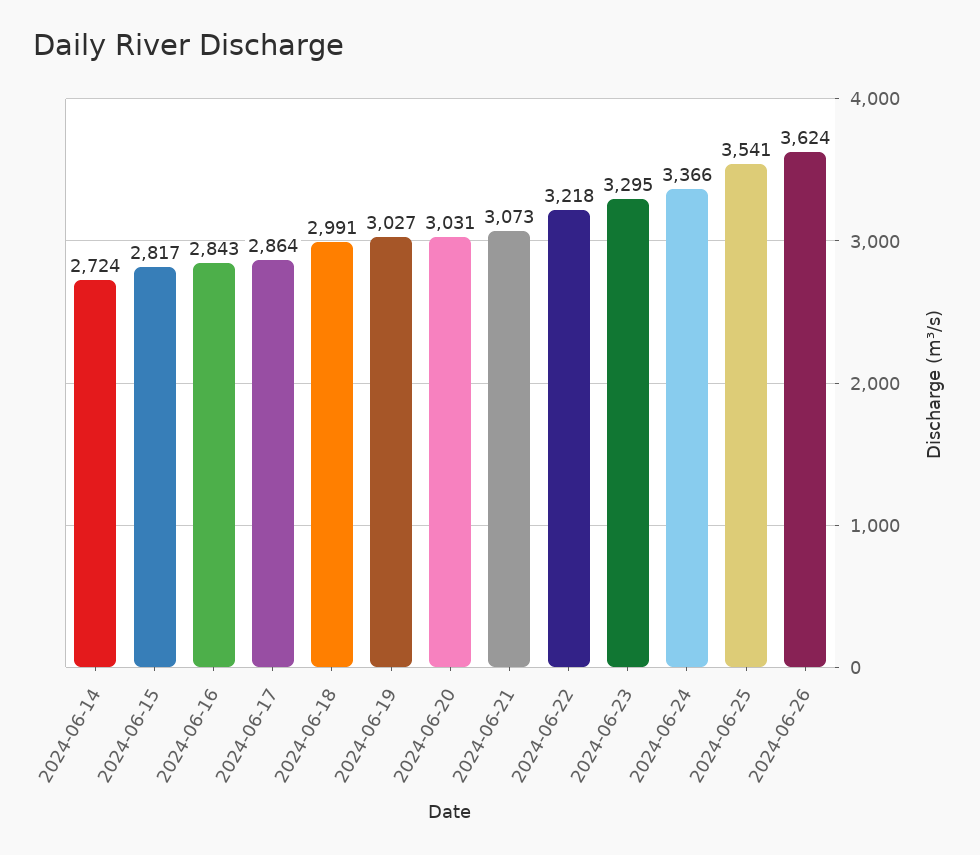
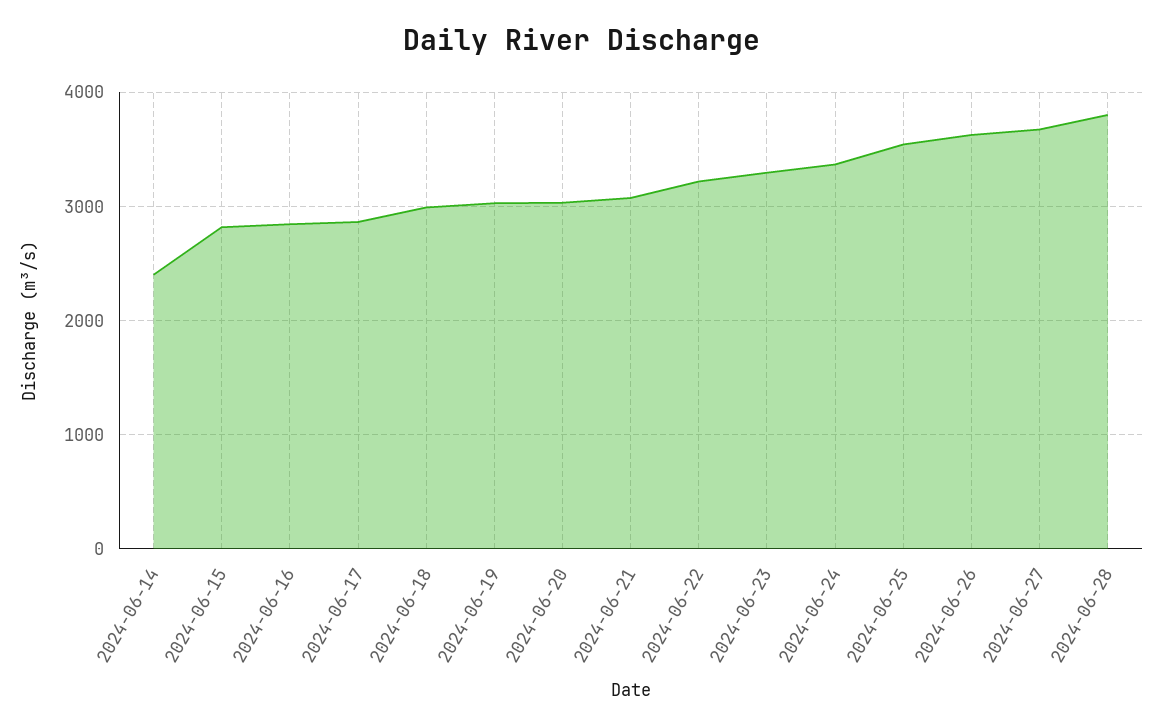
2024-06-14: 2724 -> 2400
2024-06-27: none -> 3700
2024-06-28: none -> 3800

